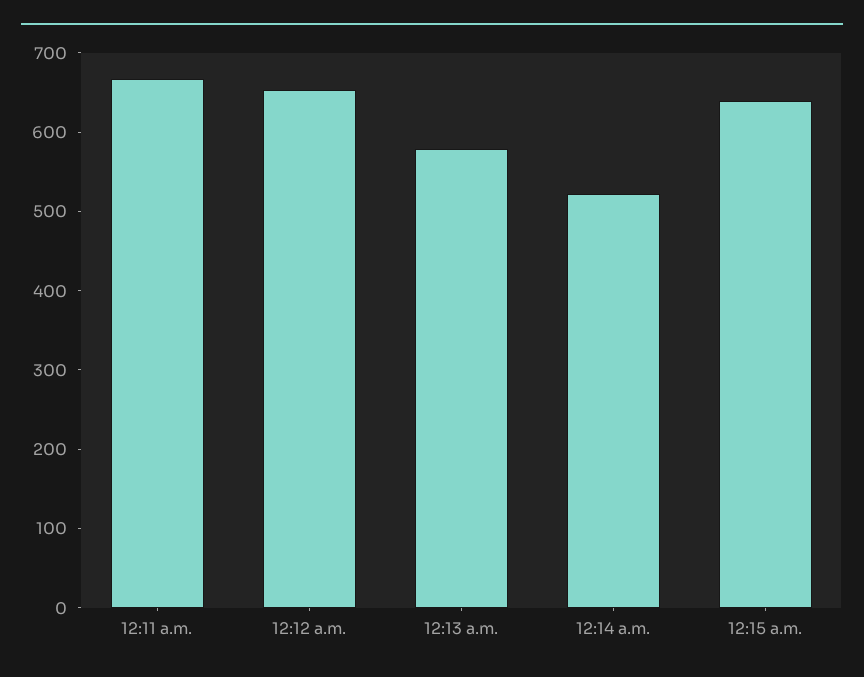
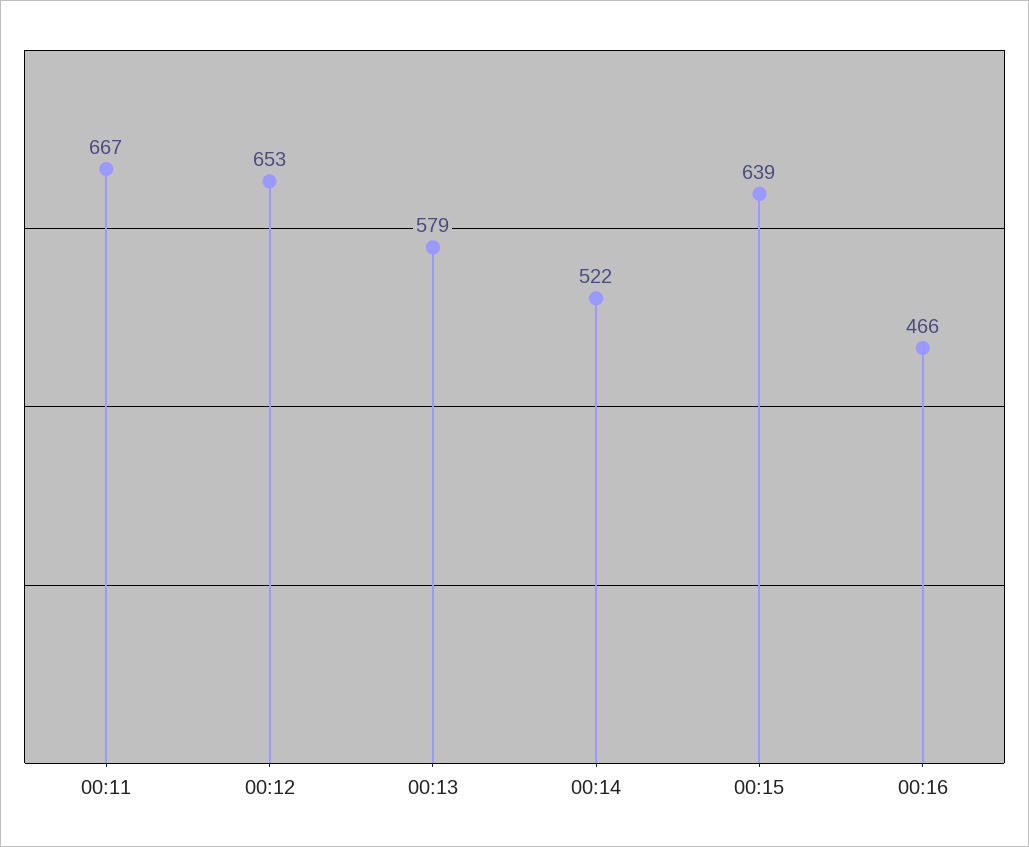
00:16: none -> 466

